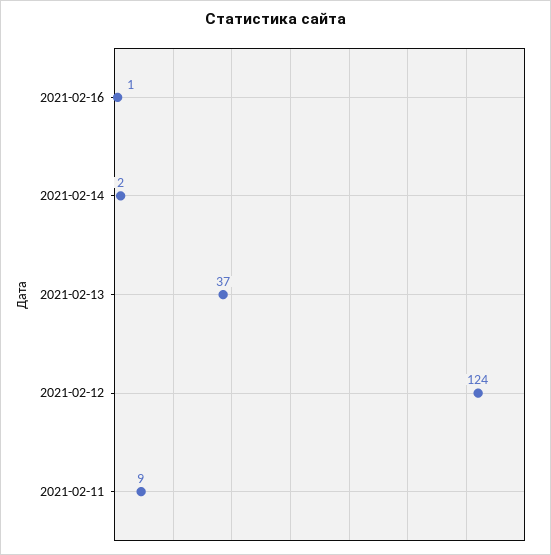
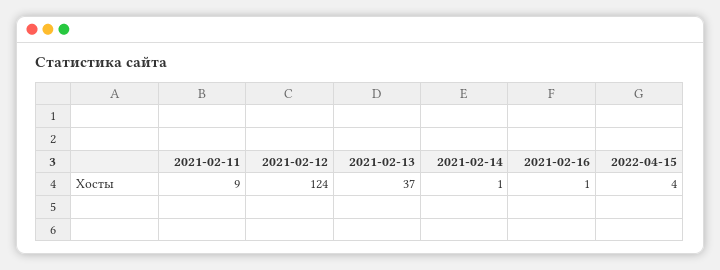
2021-02-14: 2 -> 1
2022-04-15: none -> 4

